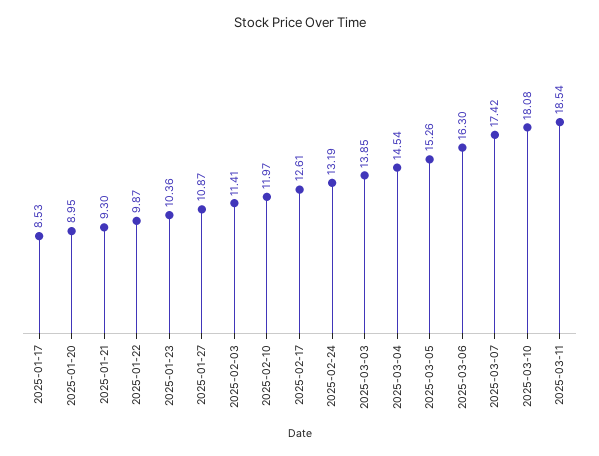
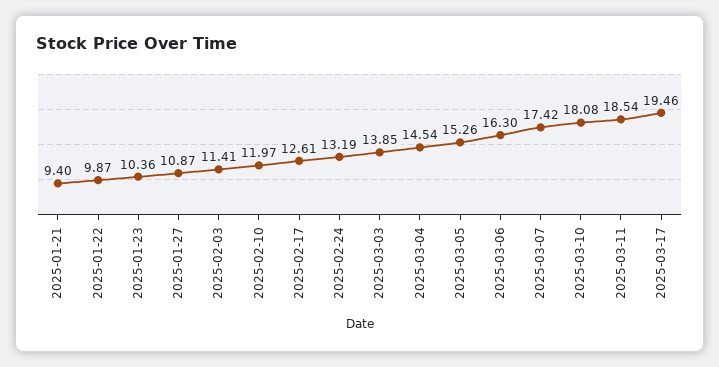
2025-01-17: 8.53 -> none
2025-01-20: 8.95 -> none
2025-01-21: 9.3 -> 9.4
2025-03-17: none -> 19.46

